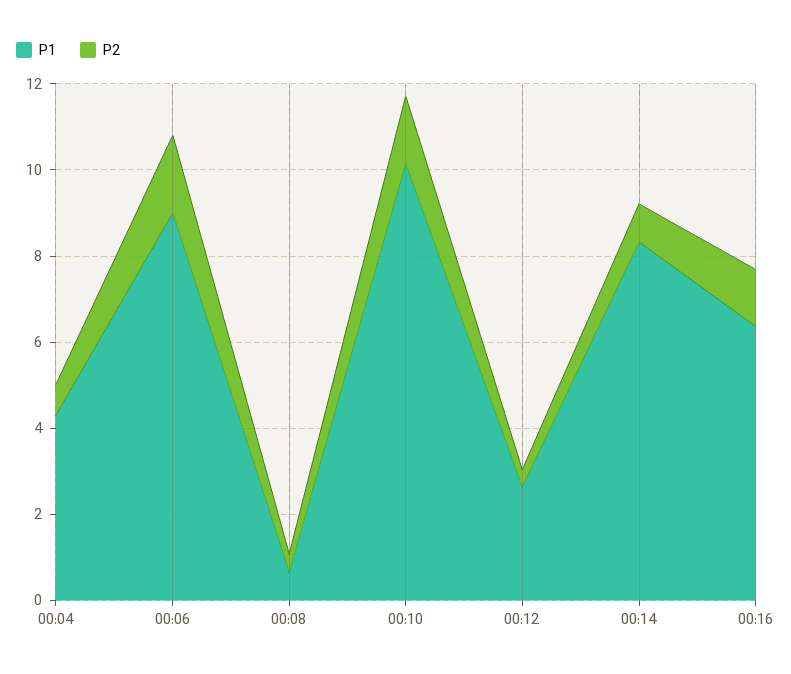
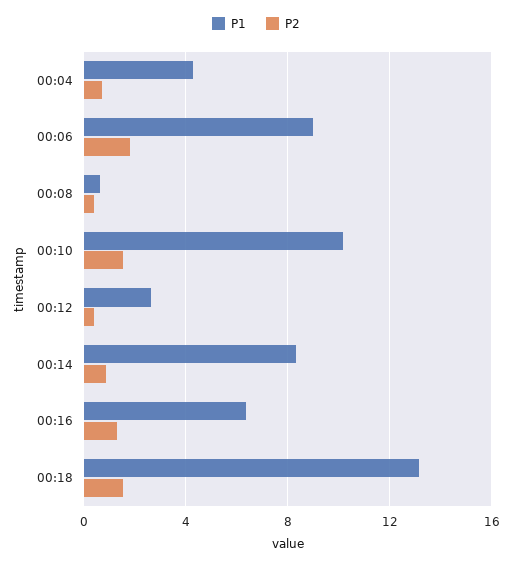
P1, 00:18: none -> 13
P2, 00:18: none -> 1.5

